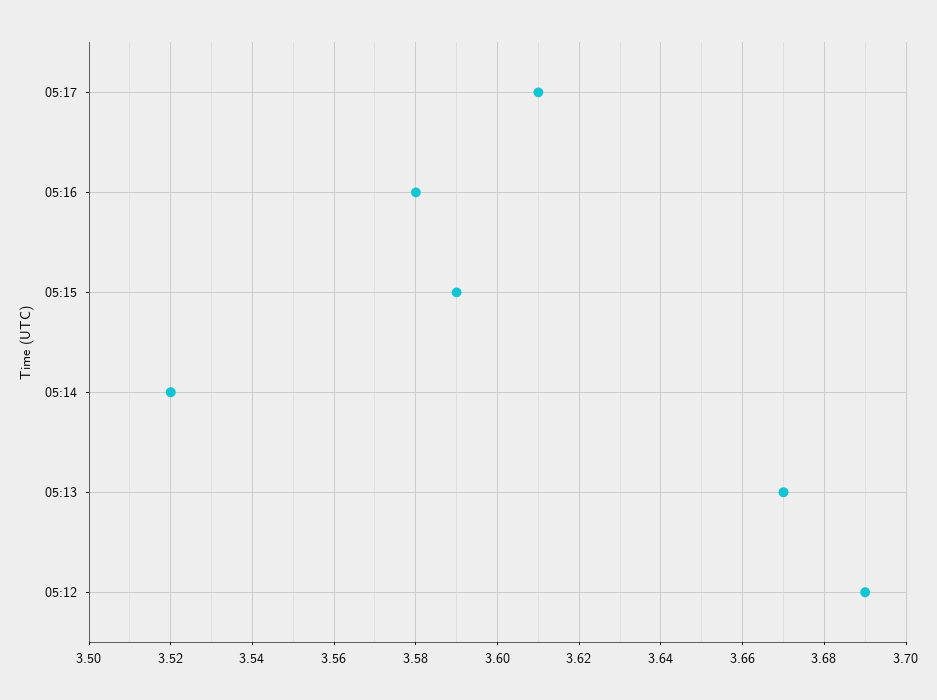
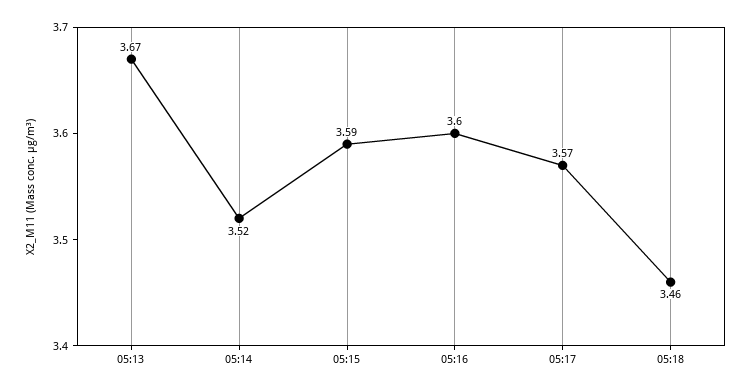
05:17: 3.61 -> 3.57
05:16: 3.58 -> 3.6
05:12: 3.69 -> none
05:18: none -> 3.46

